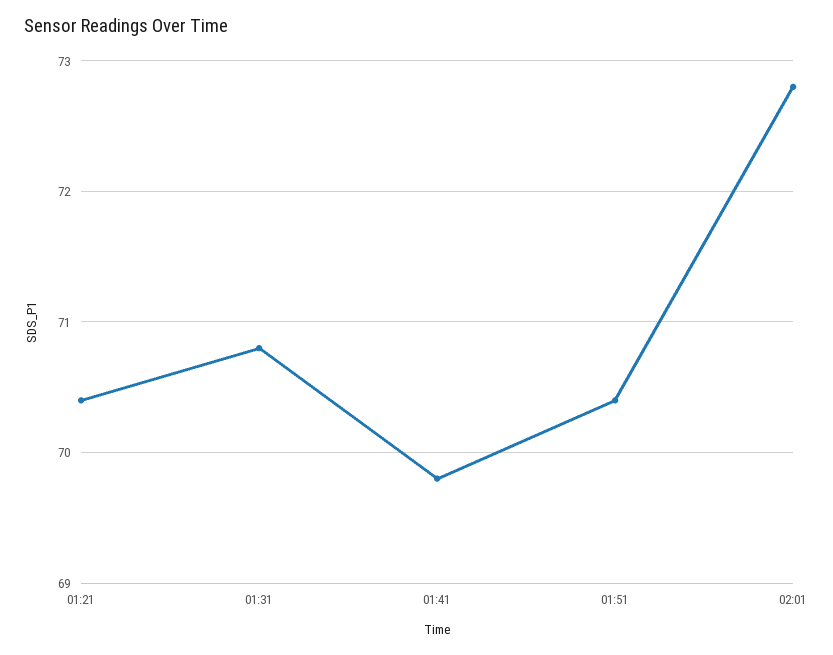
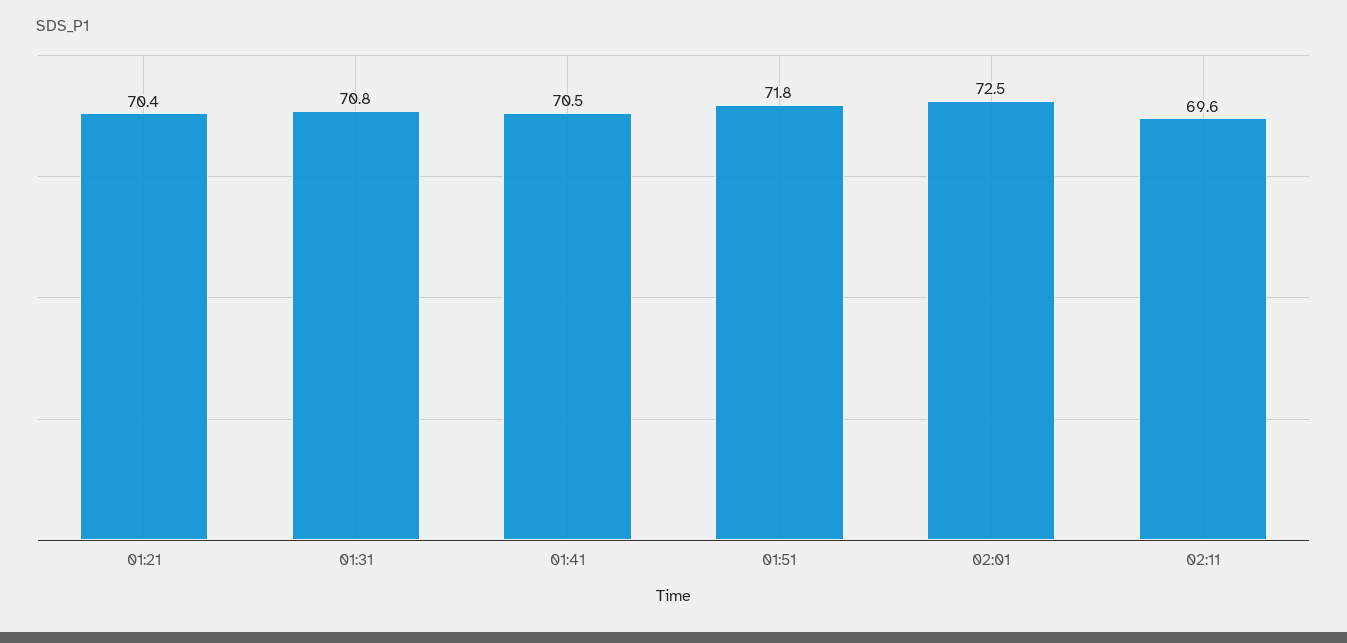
01:41: 69.8 -> 70.5
01:51: 70.4 -> 71.8
02:01: 72.8 -> 72.5
02:11: none -> 69.6

